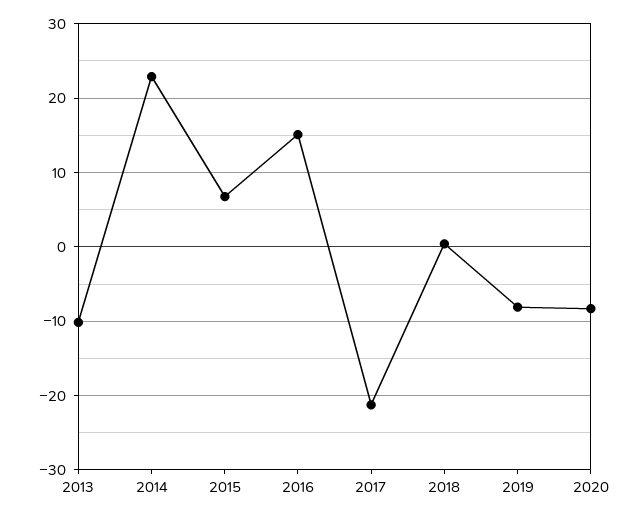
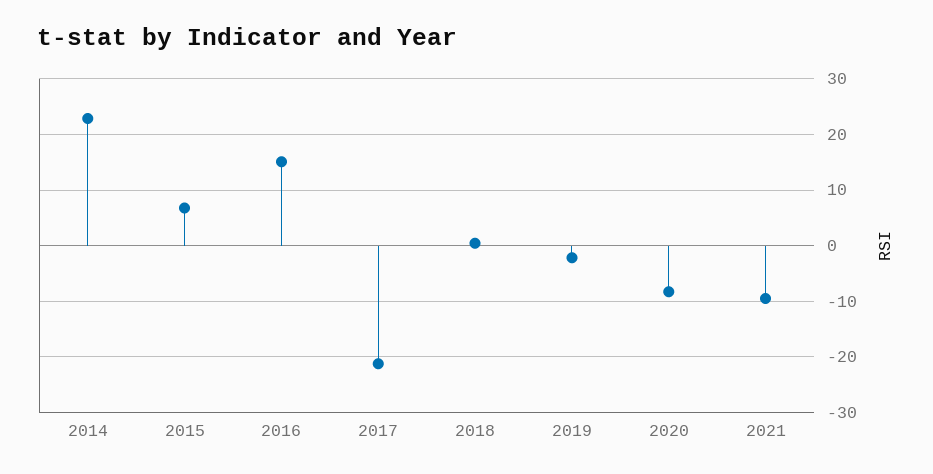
2013: -10 -> none
2019: -8 -> -2
2021: none -> -10

